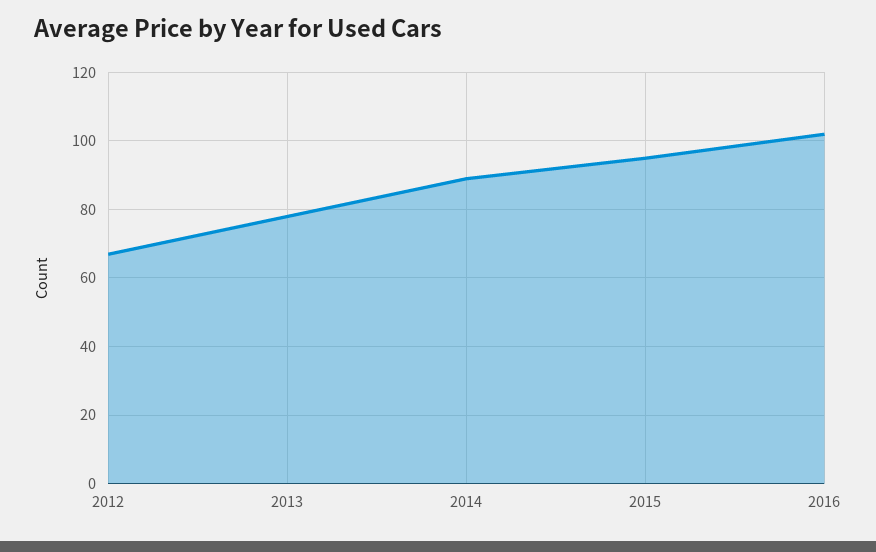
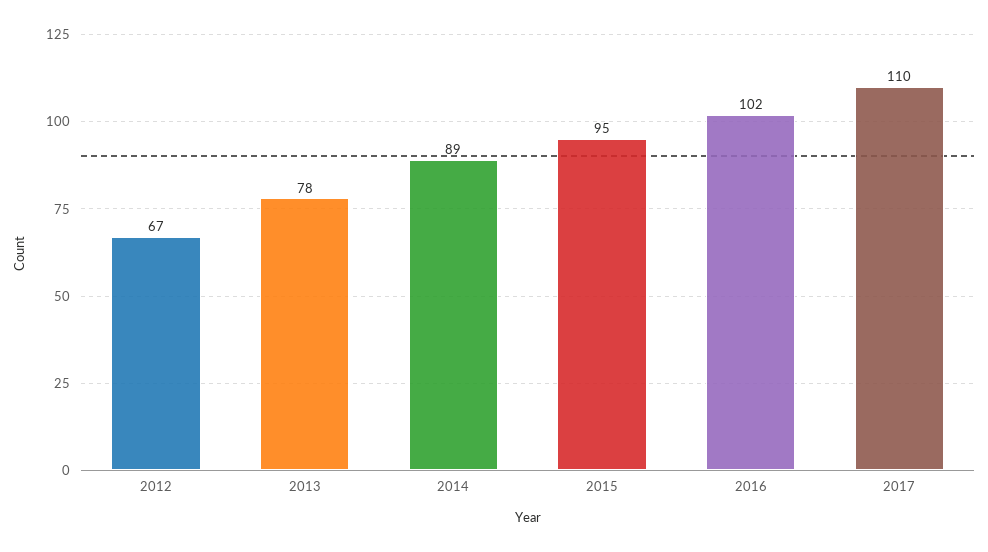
2017: none -> 110

